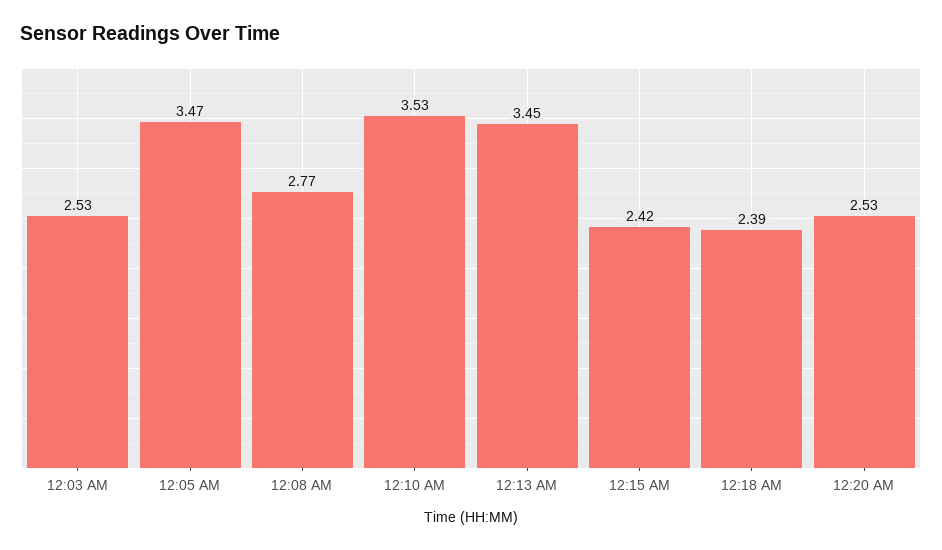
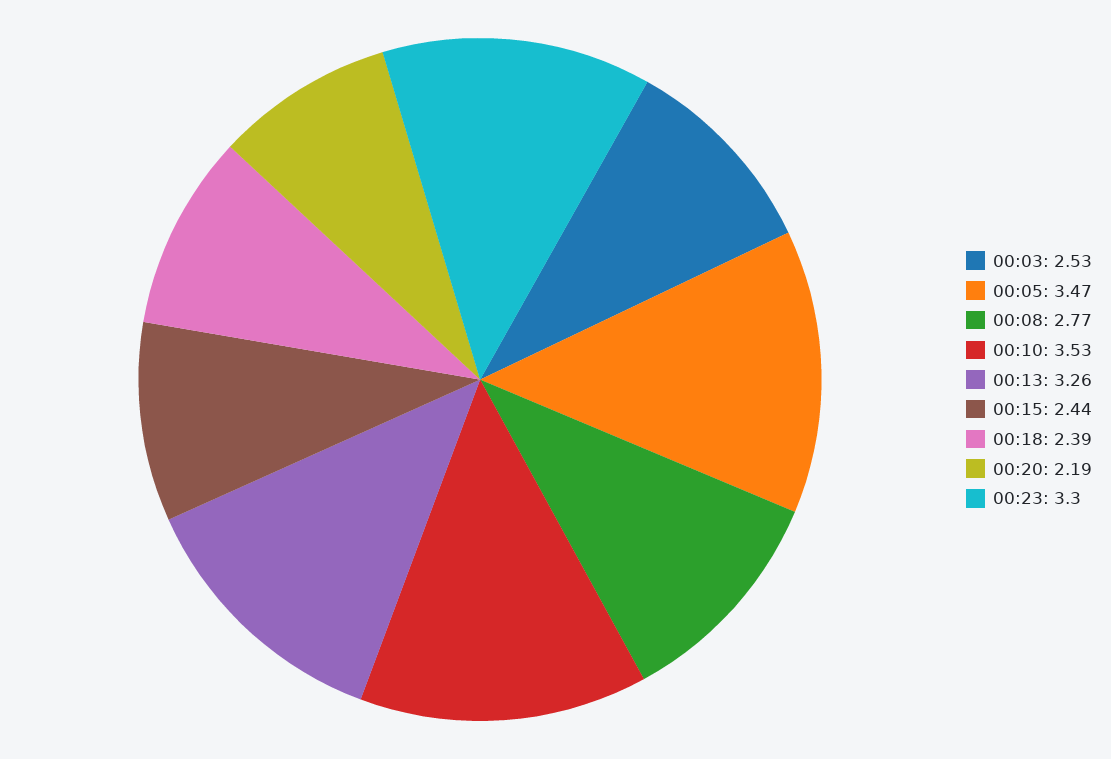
12:13 AM: 3.45 -> 3.26
12:15 AM: 2.42 -> 2.44
12:20 AM: 2.53 -> 2.19
00:23: none -> 3.3

